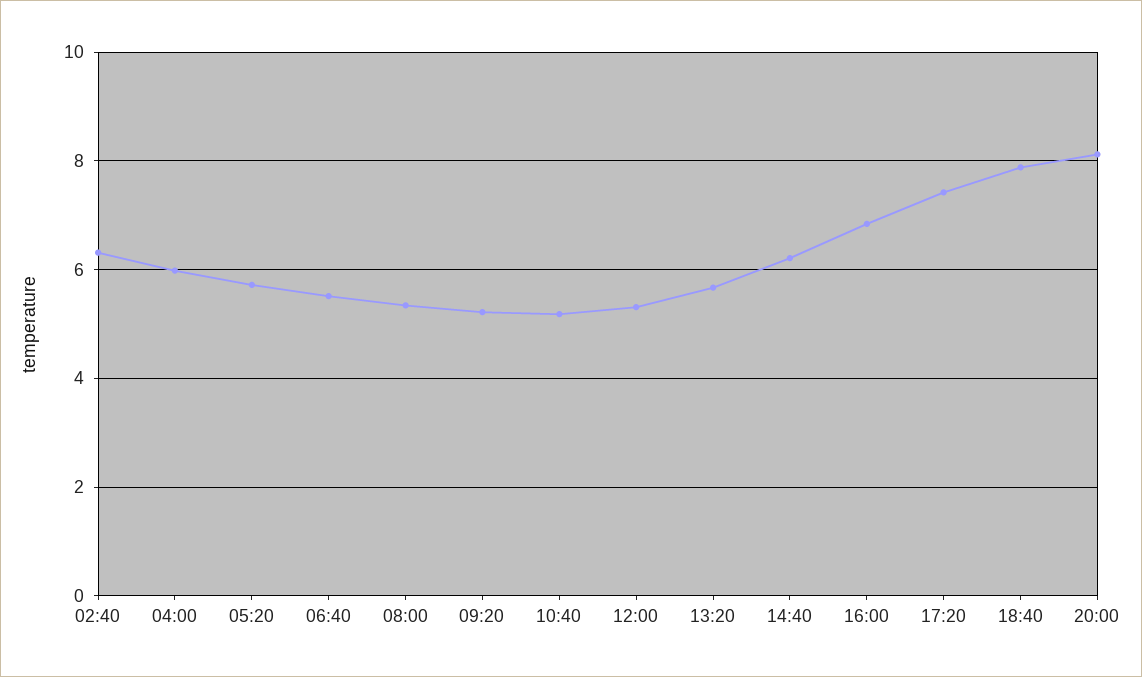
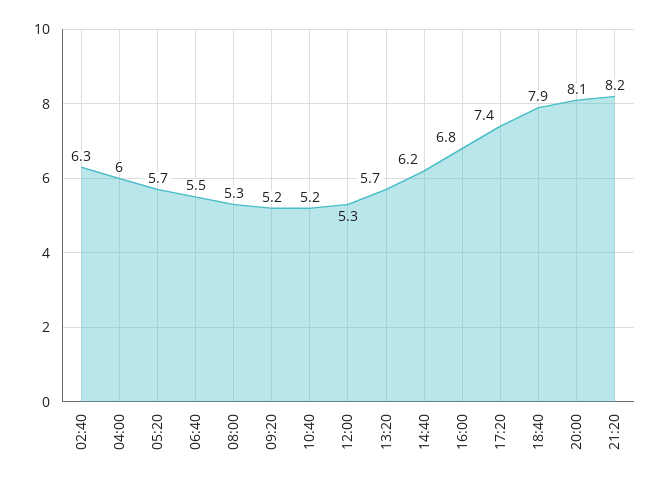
21:20: none -> 8.2

